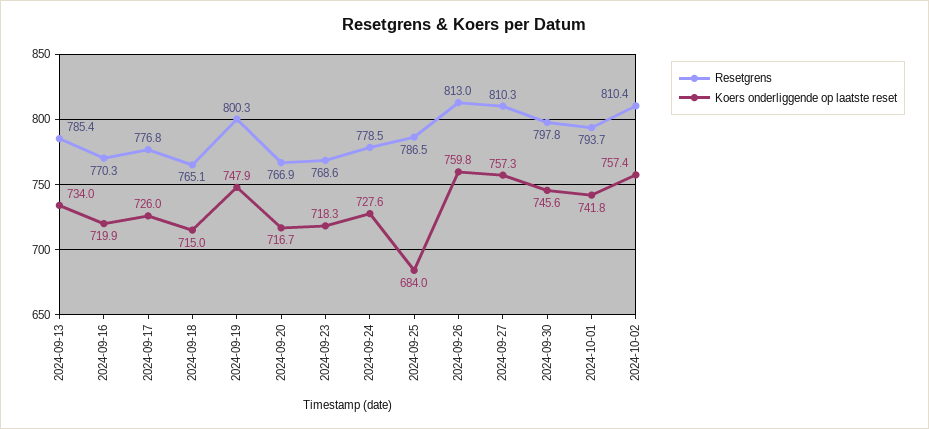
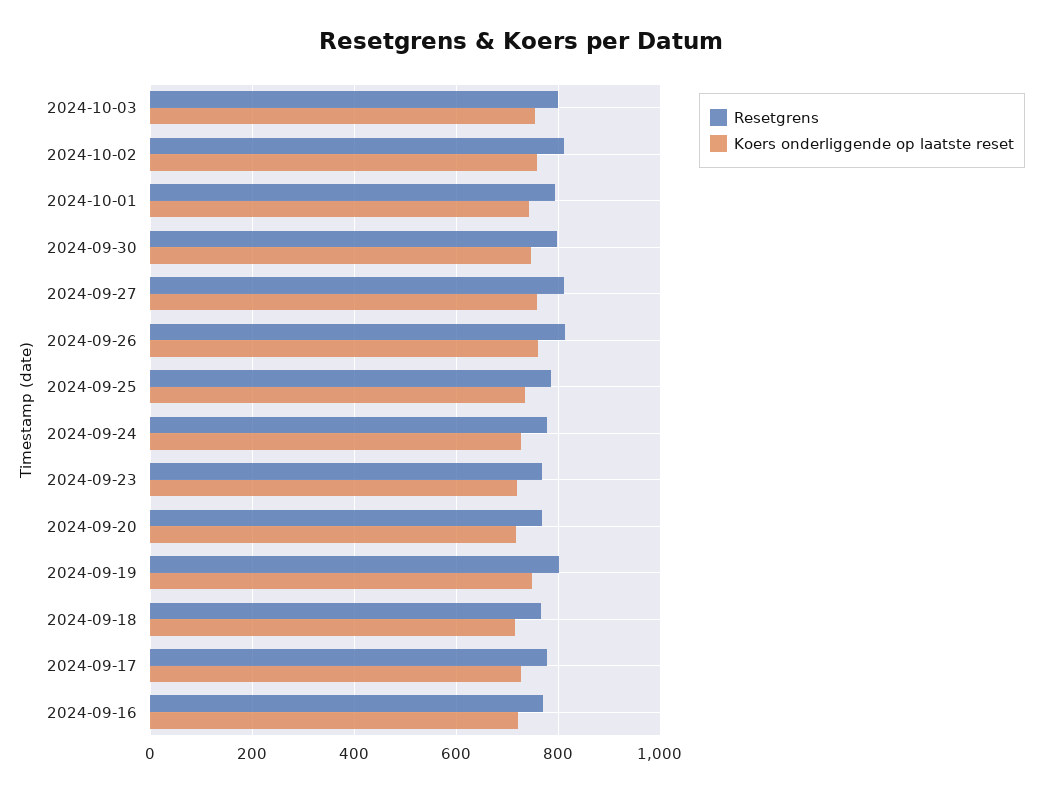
Resetgrens, 2024-09-13: 785.4 -> none
Koers onderliggende op laatste reset, 2024-09-13: 734 -> none
Koers onderliggende op laatste reset, 2024-09-25: 684 -> 740
Resetgrens, 2024-10-03: none -> 800
Koers onderliggende op laatste reset, 2024-10-03: none -> 760

